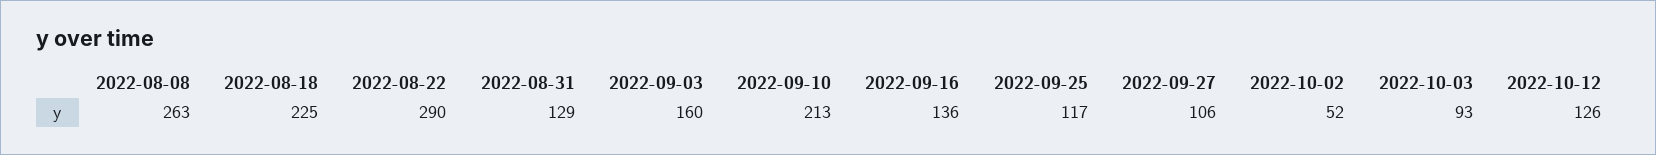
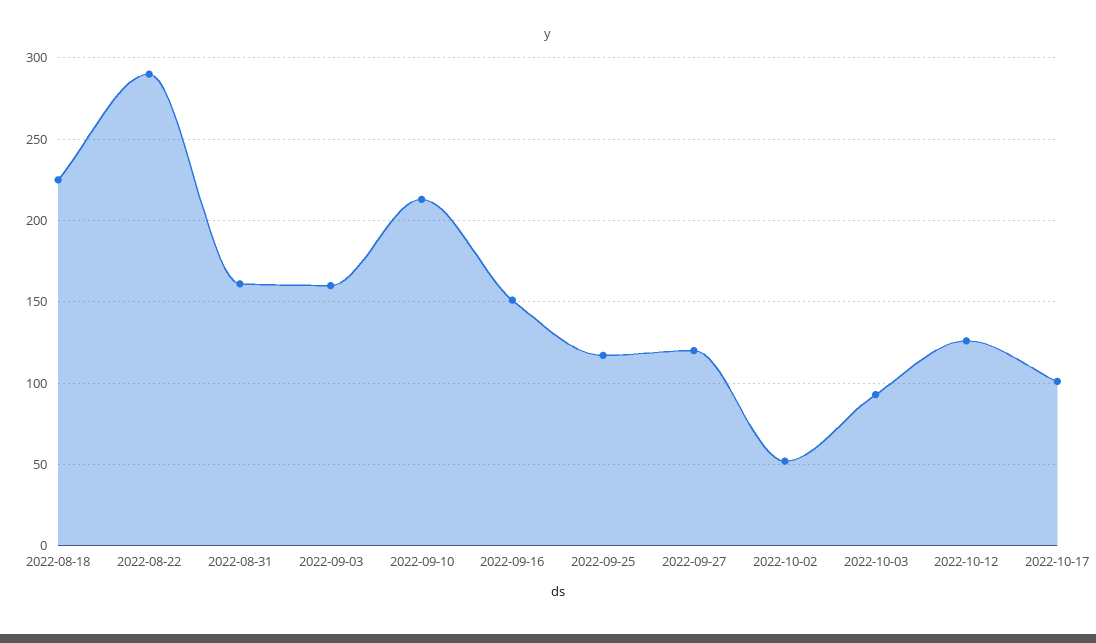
2022-08-08: 263 -> none
2022-08-31: 129 -> 160
2022-09-16: 136 -> 150
2022-09-27: 106 -> 120
2022-10-17: none -> 100

